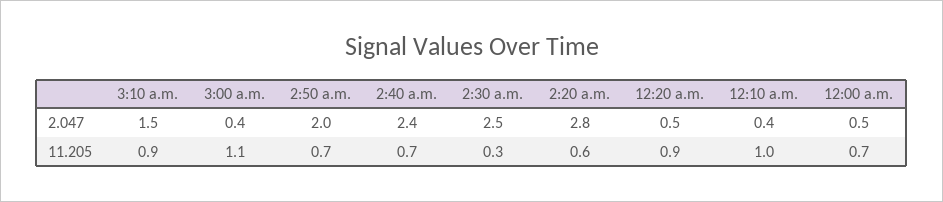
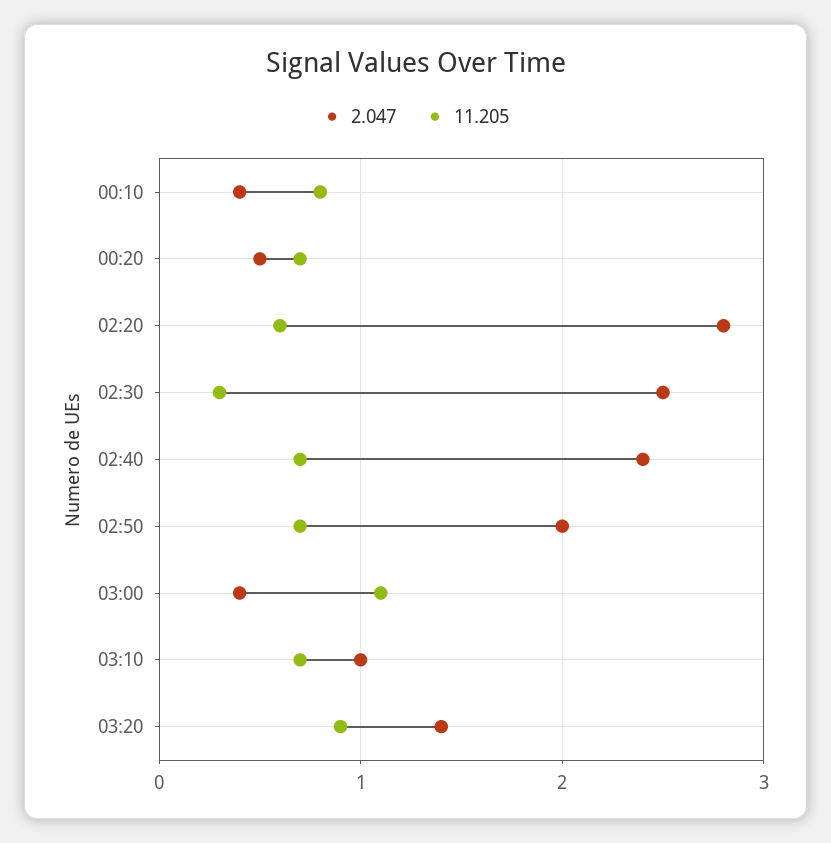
2.047, 3:10 a.m.: 1.5 -> 1
2.047, 12:00 a.m.: 0.5 -> none
11.205, 3:10 a.m.: 0.9 -> 0.7
11.205, 12:20 a.m.: 0.9 -> 0.7
11.205, 12:10 a.m.: 1 -> 0.8
11.205, 12:00 a.m.: 0.7 -> none
2.047, 03:20: none -> 1.4
11.205, 03:20: none -> 0.9

